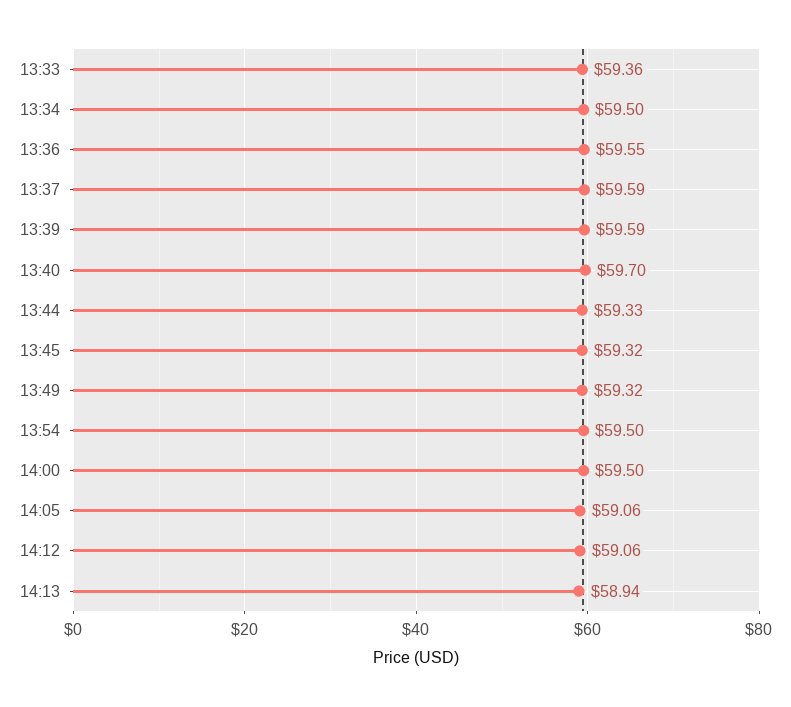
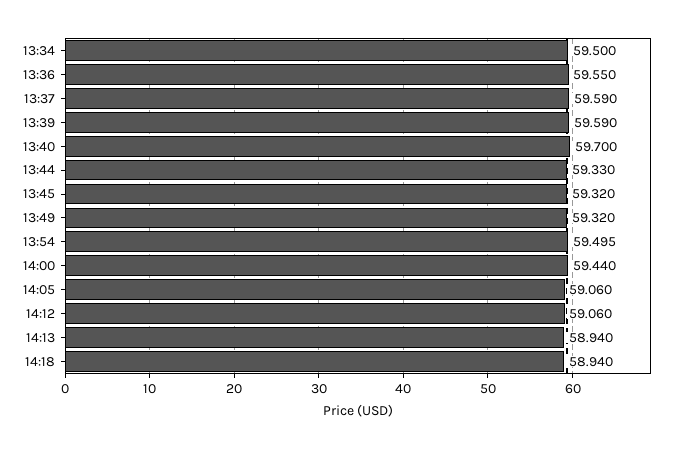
13:33: 59.36 -> none
14:00: 59.5 -> 59.44
14:18: none -> 58.94

